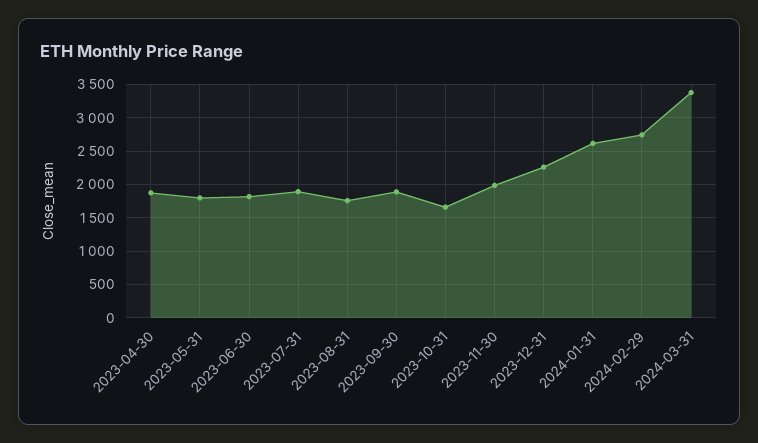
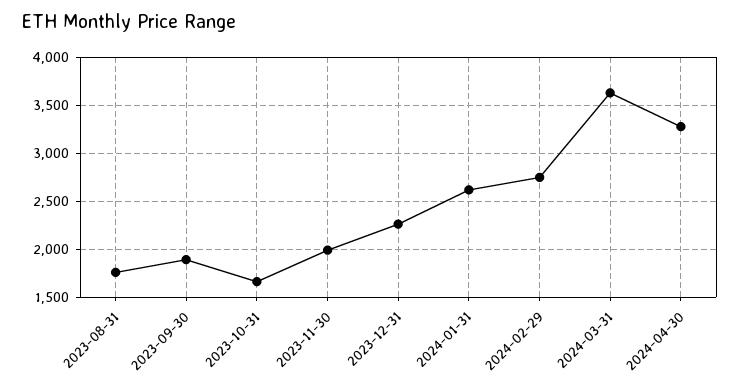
2023-04-30: 1900 -> none
2023-05-31: 1800 -> none
2023-06-30: 1800 -> none
2023-07-31: 1900 -> none
2024-03-31: 3400 -> 3600
2024-04-30: none -> 3300

